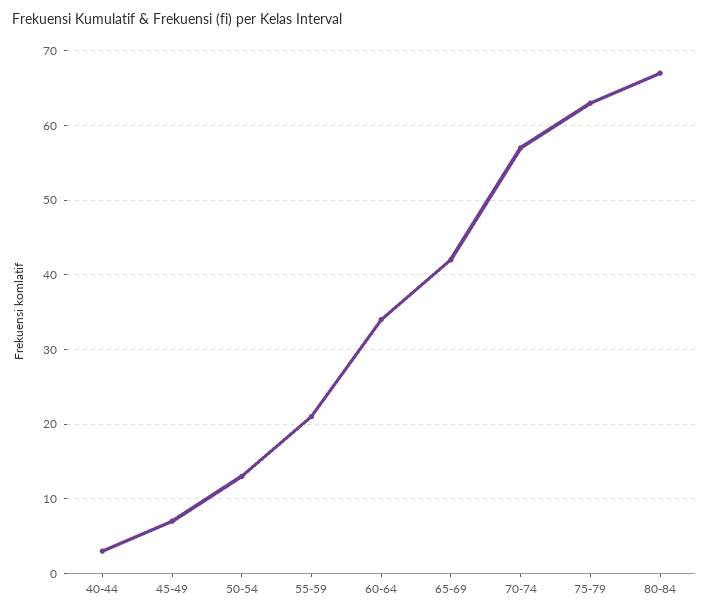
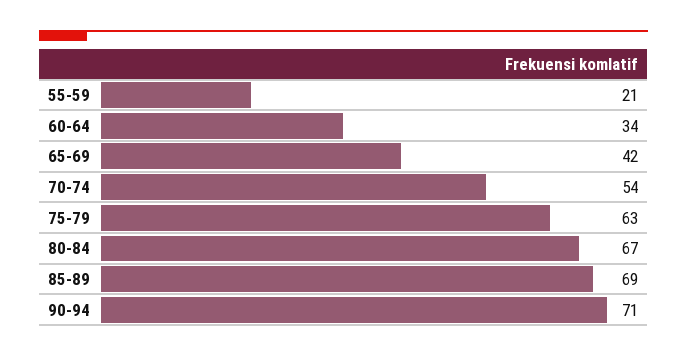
40-44: 3 -> none
45-49: 7 -> none
50-54: 13 -> none
70-74: 57 -> 54
85-89: none -> 69
90-94: none -> 71

